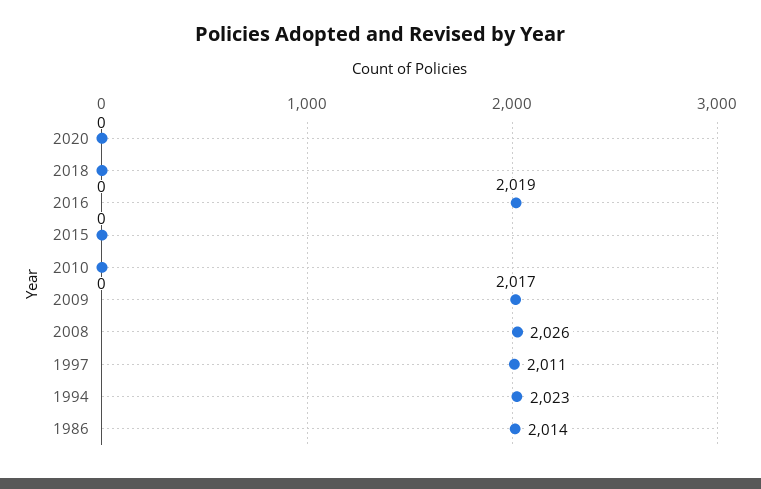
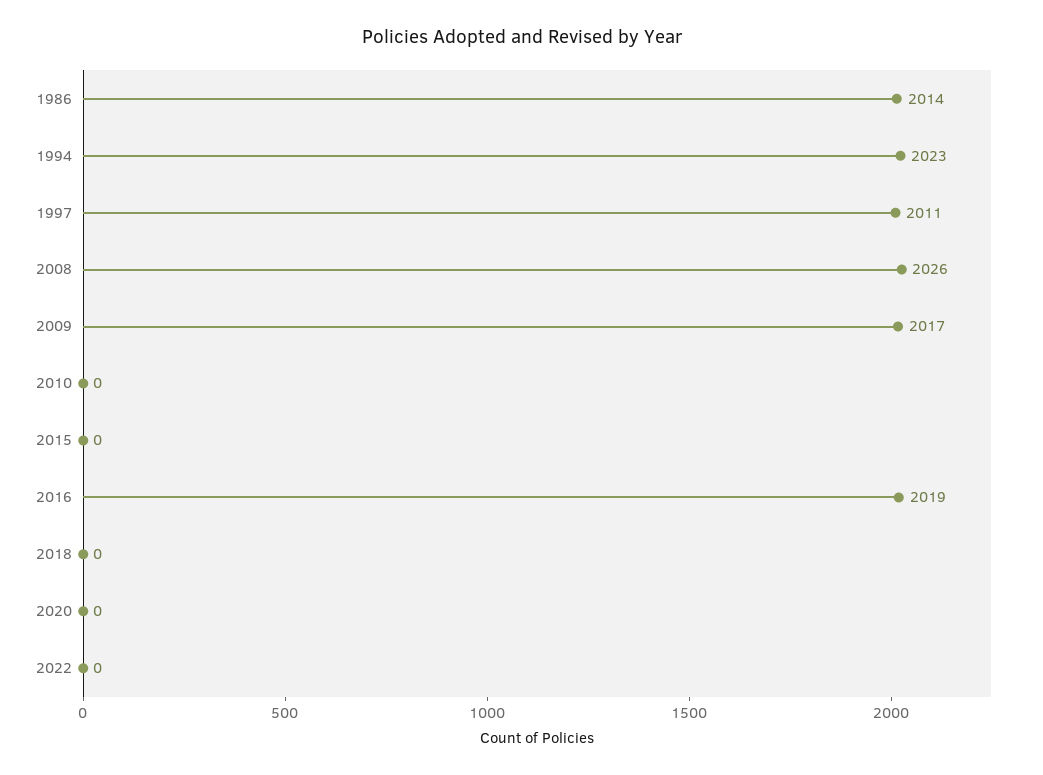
2022: none -> 0

